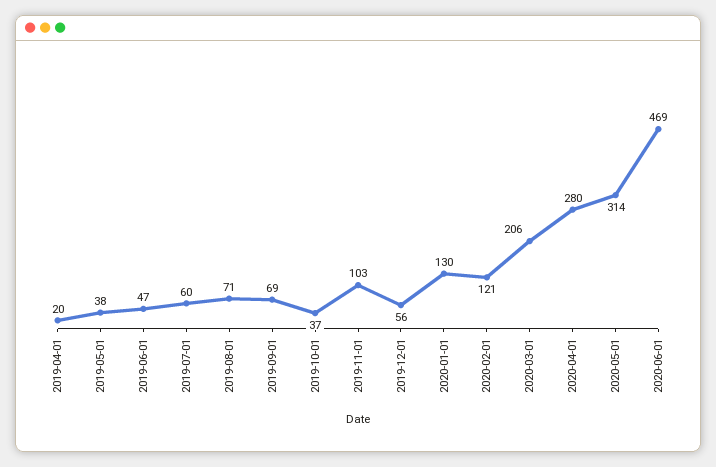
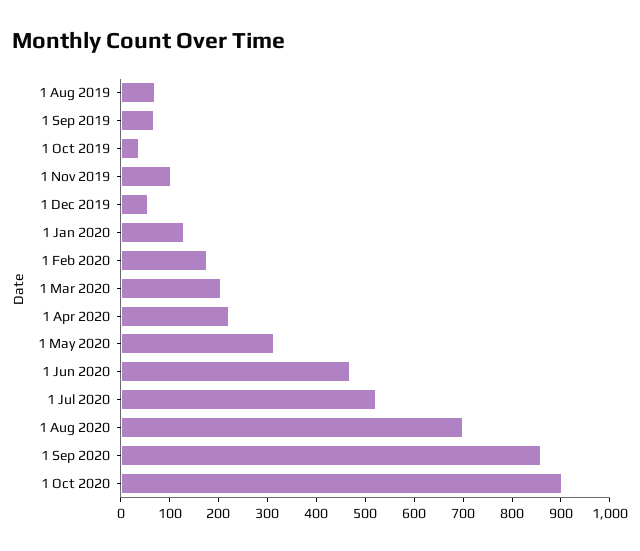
2019-04-01: 20 -> none
2019-05-01: 38 -> none
2019-06-01: 47 -> none
2019-07-01: 60 -> none
2020-02-01: 121 -> 180
2020-04-01: 280 -> 220
1 Jul 2020: none -> 520
1 Aug 2020: none -> 700
1 Sep 2020: none -> 860
1 Oct 2020: none -> 900

